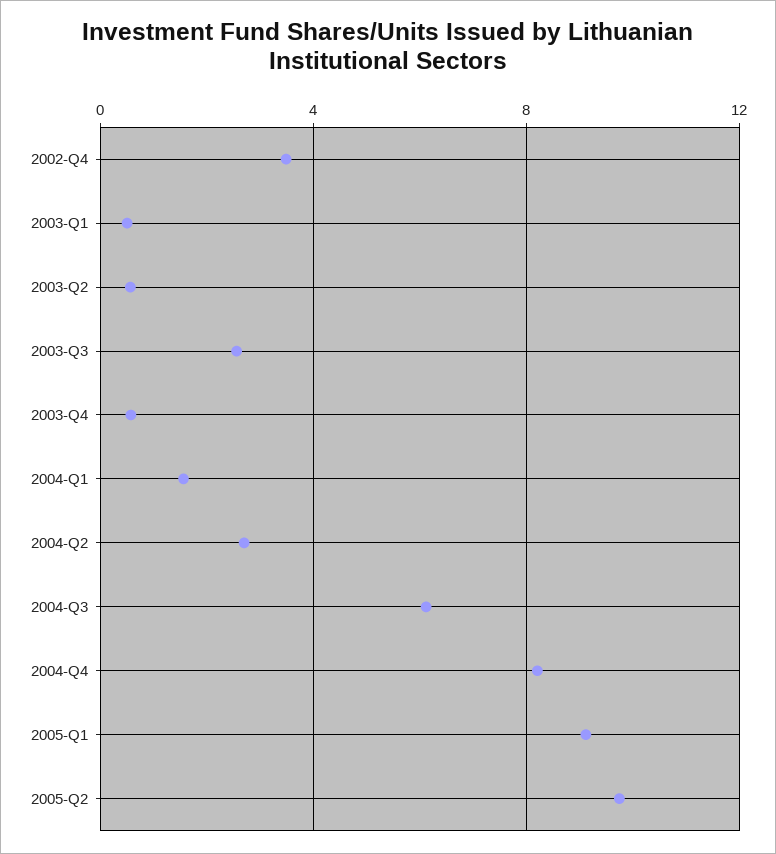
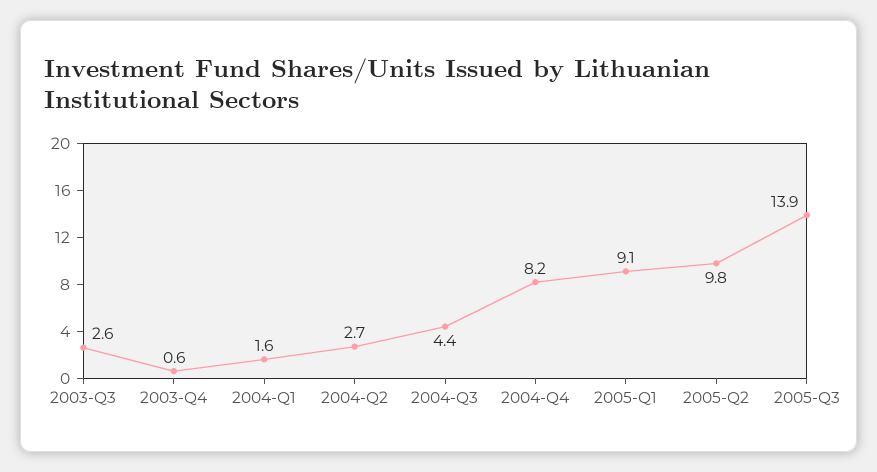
2002-Q4: 3.5 -> none
2003-Q1: 0.5 -> none
2003-Q2: 0.5 -> none
2004-Q3: 6 -> 4.4
2005-Q3: none -> 13.9

